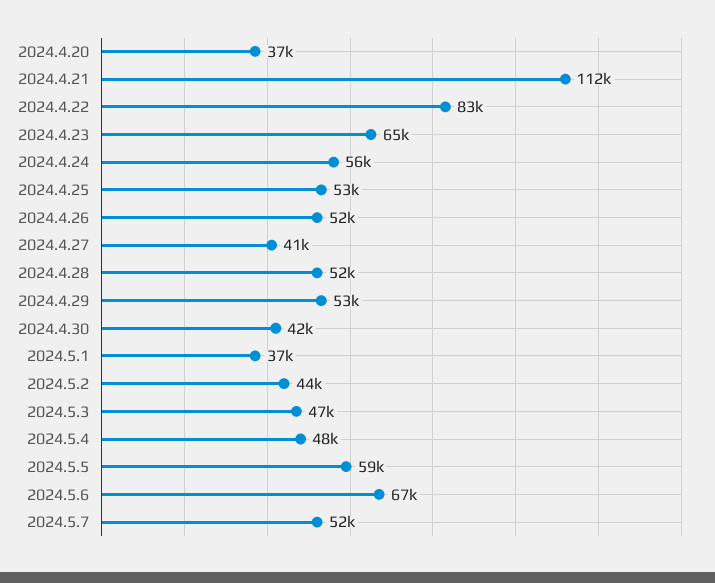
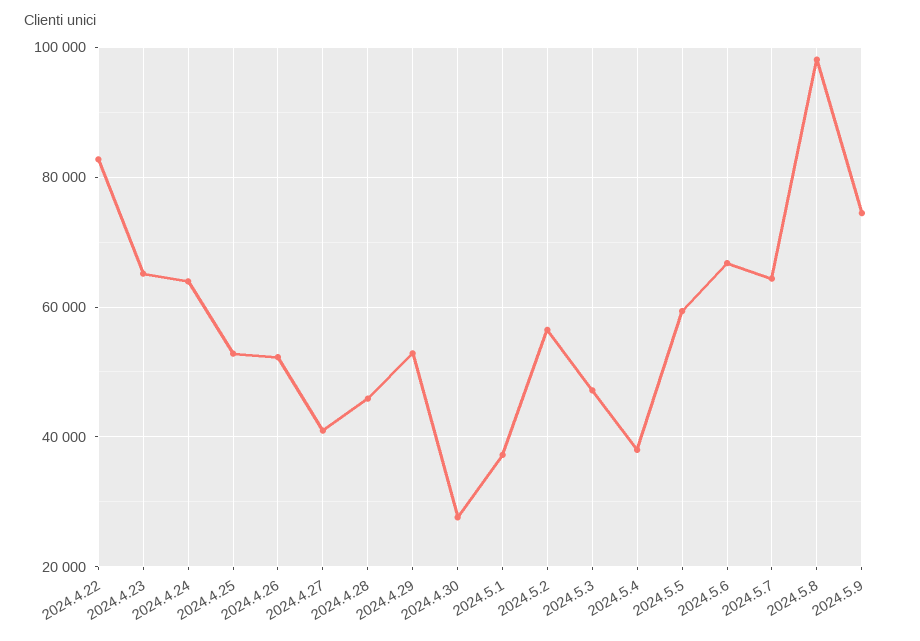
2024.4.20: 37000 -> none
2024.4.21: 112000 -> none
2024.4.24: 56000 -> 64000
2024.4.28: 52000 -> 46000
2024.4.30: 42000 -> 28000
2024.5.2: 44000 -> 56000
2024.5.4: 48000 -> 38000
2024.5.7: 52000 -> 64000
2024.5.8: none -> 98000
2024.5.9: none -> 74000

